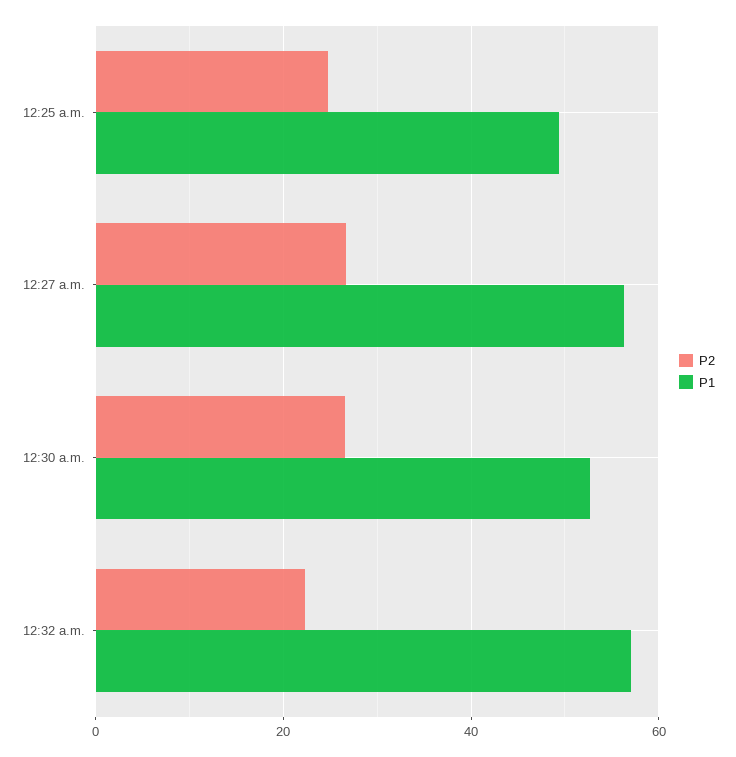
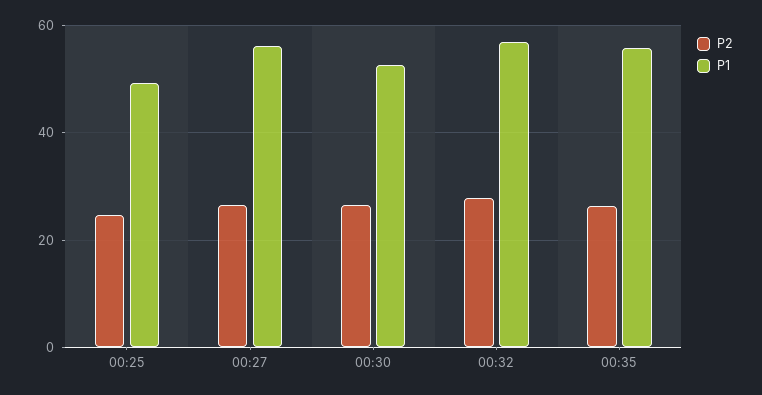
P2, 12:32 a.m.: 22 -> 28
P2, 00:35: none -> 26
P1, 00:35: none -> 56

